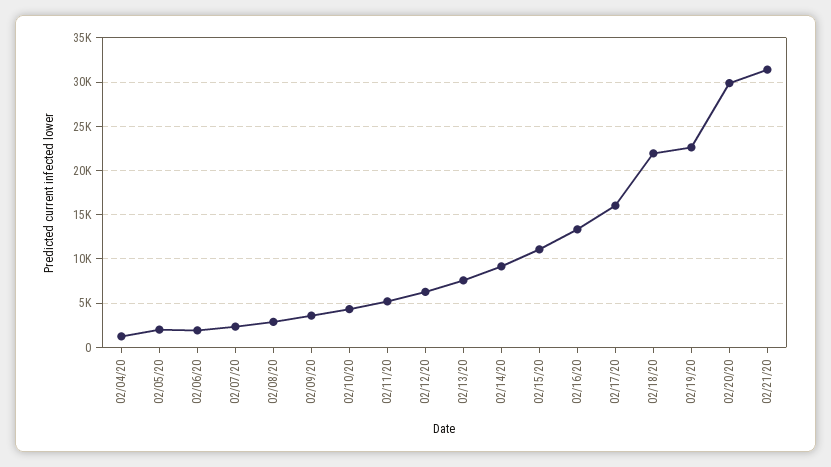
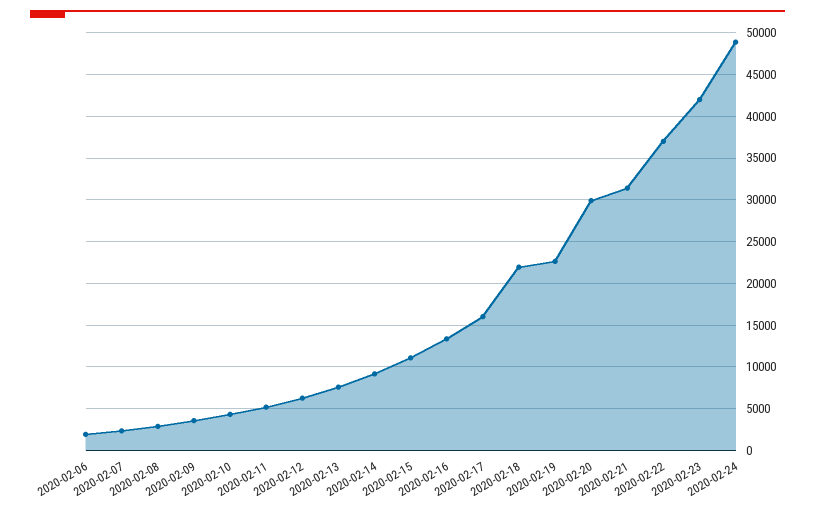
02/04/20: 1000 -> none
02/05/20: 2000 -> none
2020-02-22: none -> 37000
2020-02-23: none -> 42000
2020-02-24: none -> 49000

